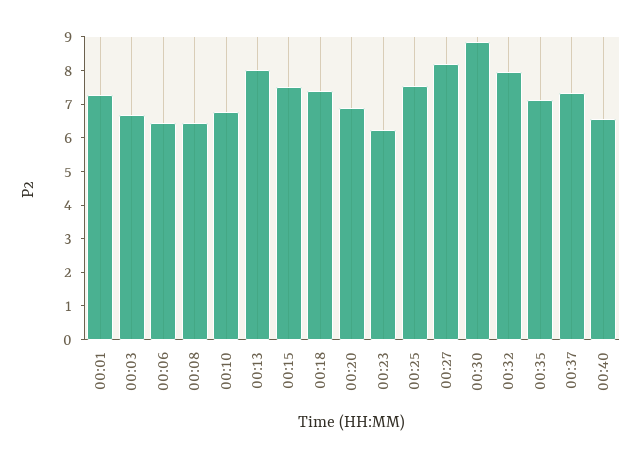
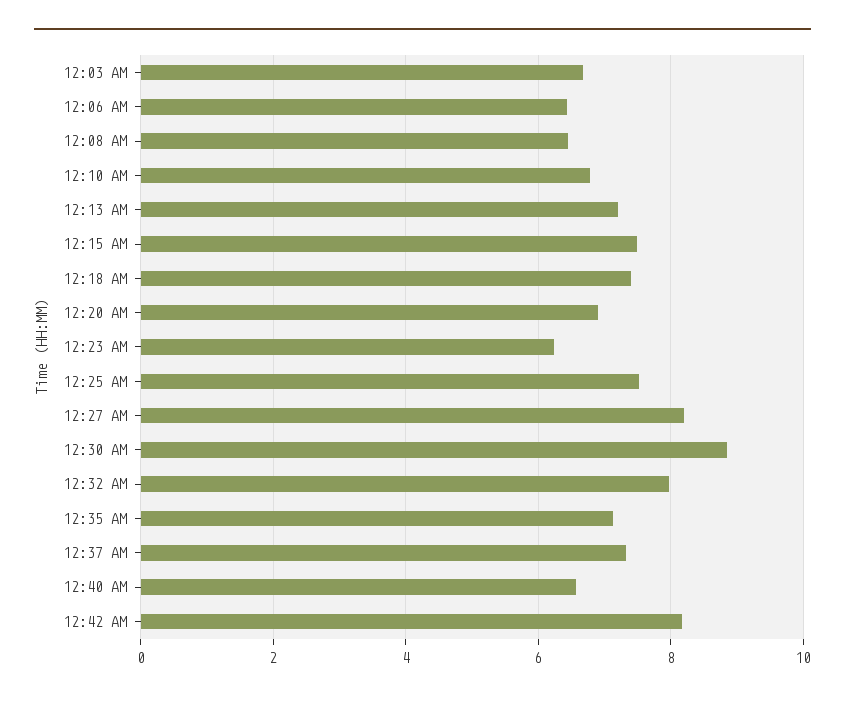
00:01: 7.25 -> none
00:13: 8 -> 7.2
12:42 AM: none -> 8.2

